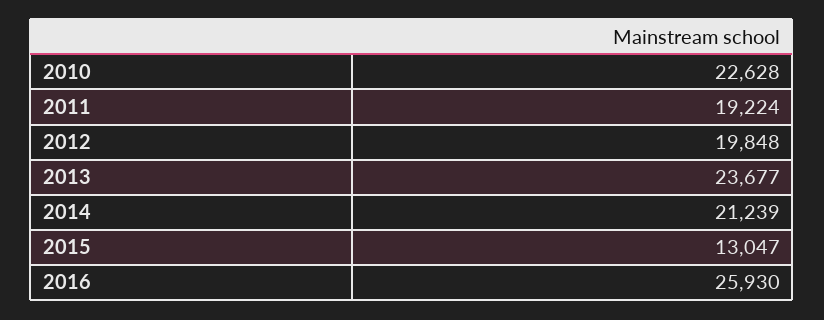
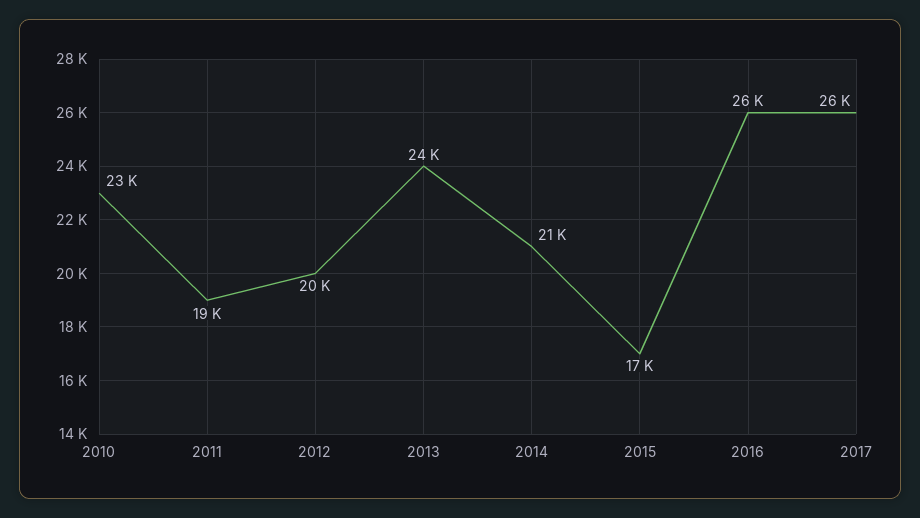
2015: 13047 -> 17000
2017: none -> 26000

